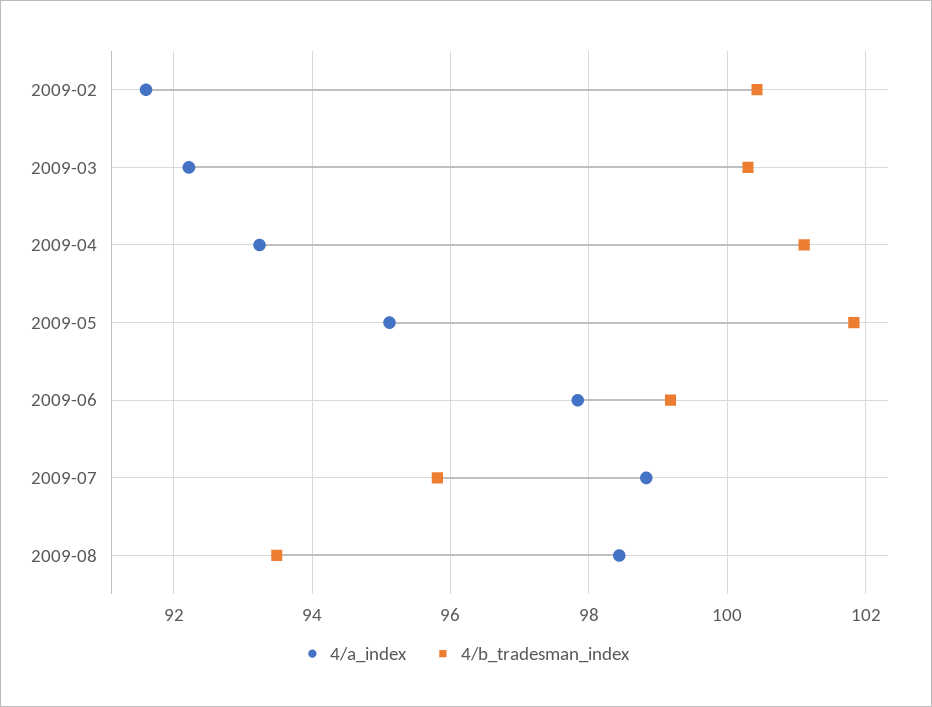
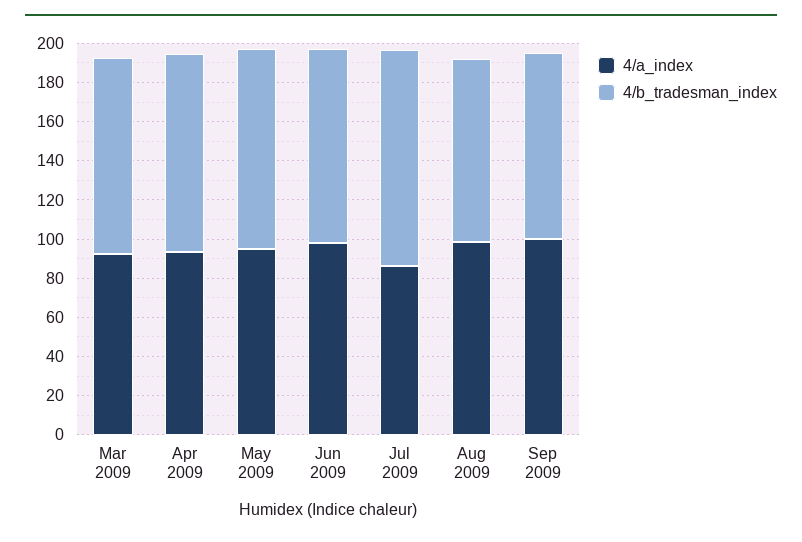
4/a_index, 2009-02: 91.6 -> none
4/b_tradesman_index, 2009-02: 100.4 -> none
4/a_index, 2009-07: 98.8 -> 85
4/b_tradesman_index, 2009-07: 95.8 -> 110
4/a_index, Sep 2009: none -> 100
4/b_tradesman_index, Sep 2009: none -> 95

